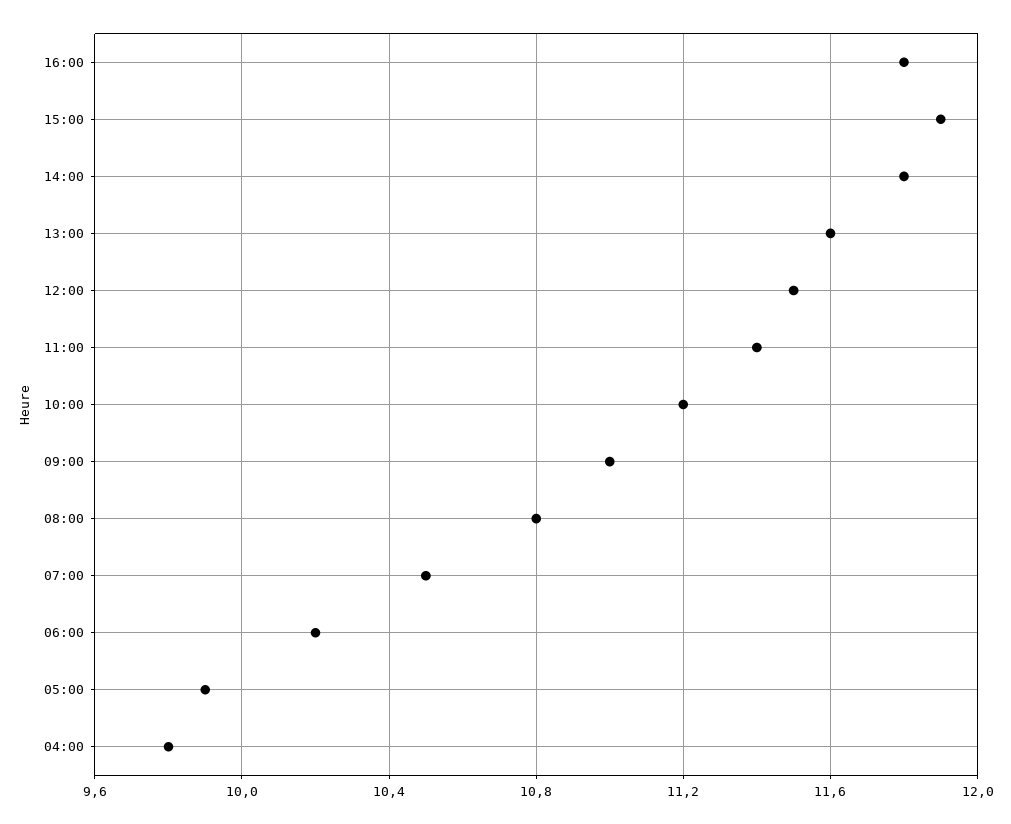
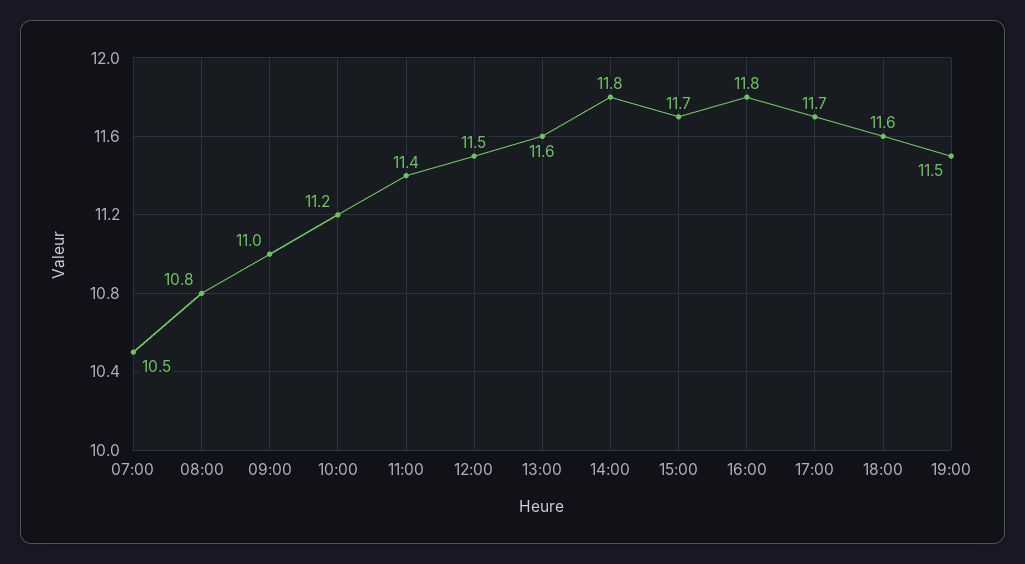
15:00: 11.9 -> 11.7
06:00: 10.2 -> none
05:00: 9.9 -> none
04:00: 9.8 -> none
17:00: none -> 11.7
18:00: none -> 11.6
19:00: none -> 11.5

